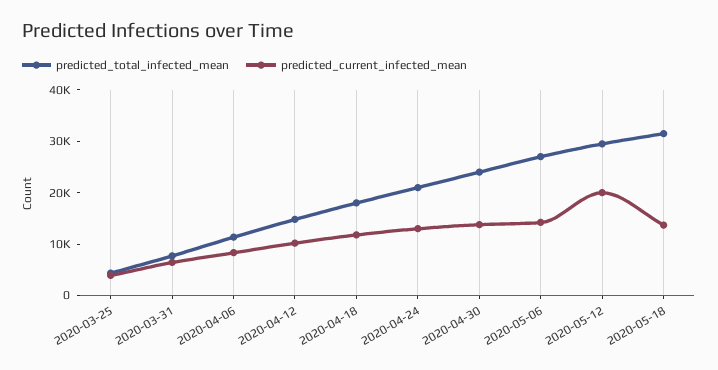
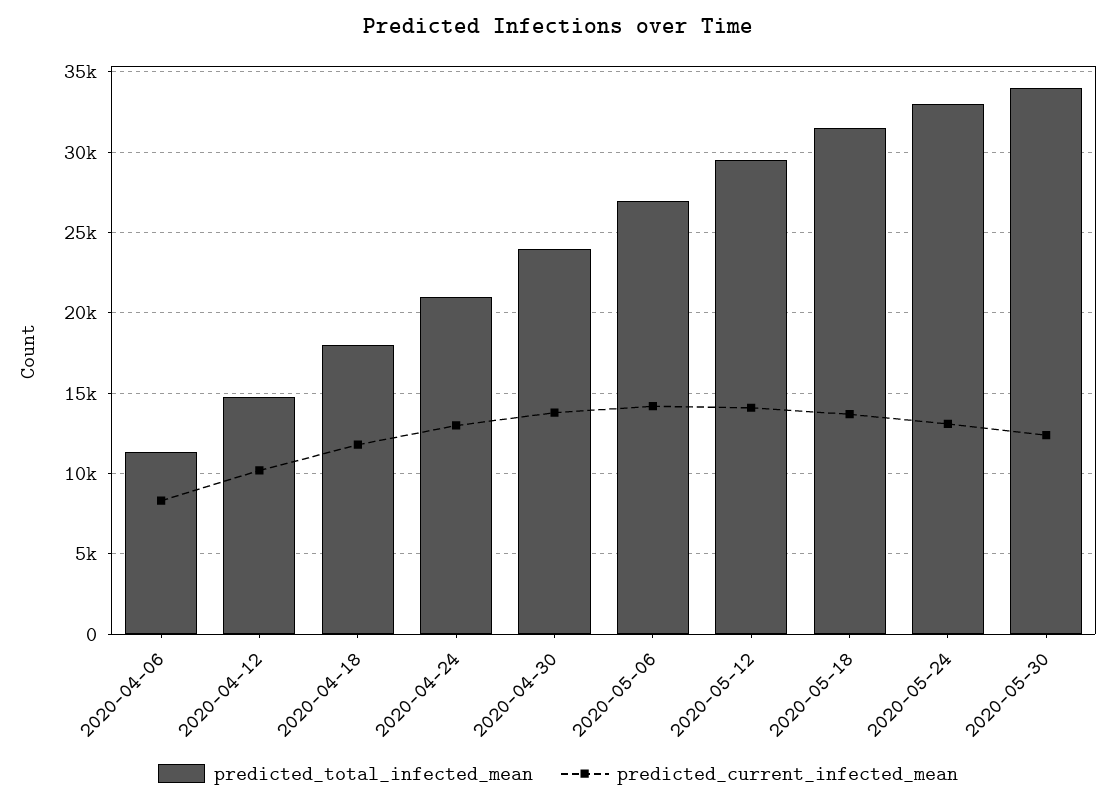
predicted_total_infected_mean, 2020-03-25: 4000 -> none
predicted_current_infected_mean, 2020-03-25: 4000 -> none
predicted_total_infected_mean, 2020-03-31: 8000 -> none
predicted_current_infected_mean, 2020-03-31: 6000 -> none
predicted_current_infected_mean, 2020-05-12: 20000 -> 14000
predicted_total_infected_mean, 2020-05-24: none -> 33000
predicted_current_infected_mean, 2020-05-24: none -> 13000
predicted_total_infected_mean, 2020-05-30: none -> 34000
predicted_current_infected_mean, 2020-05-30: none -> 12500

